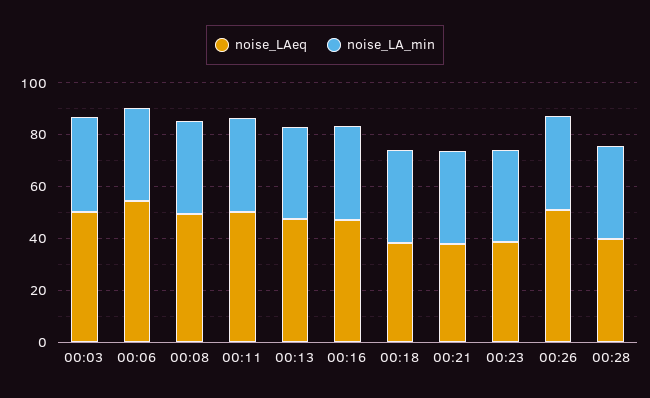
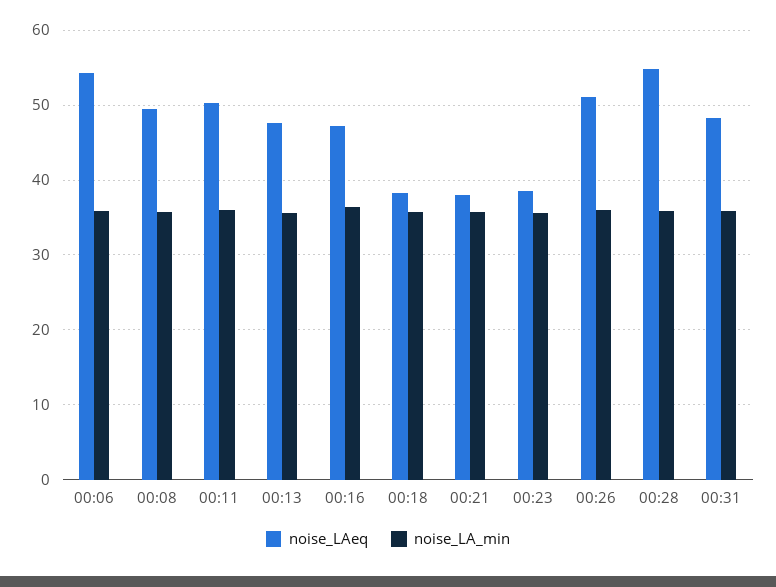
noise_LAeq, 00:03: 50 -> none
noise_LA_min, 00:03: 35 -> none
noise_LAeq, 00:28: 40 -> 55
noise_LAeq, 00:31: none -> 48
noise_LA_min, 00:31: none -> 36

